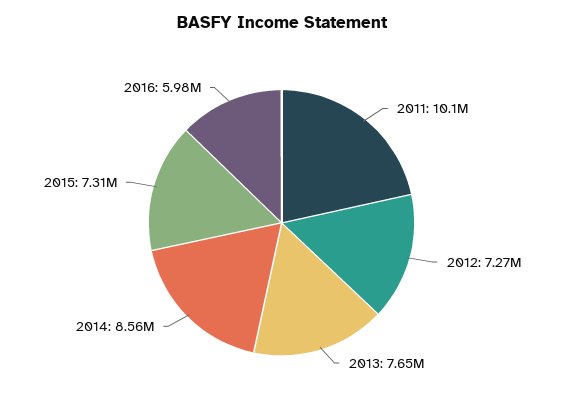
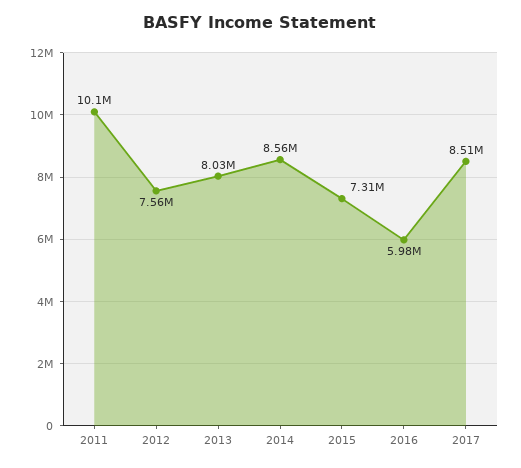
2012: 7270000 -> 7560000
2013: 7650000 -> 8030000
2017: none -> 8510000

